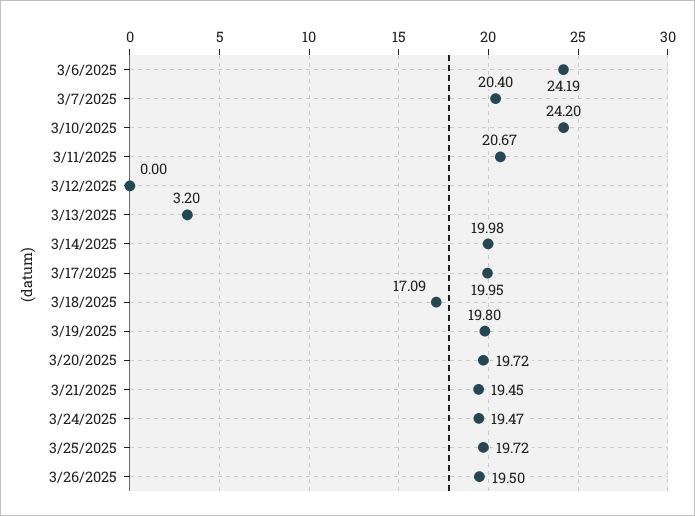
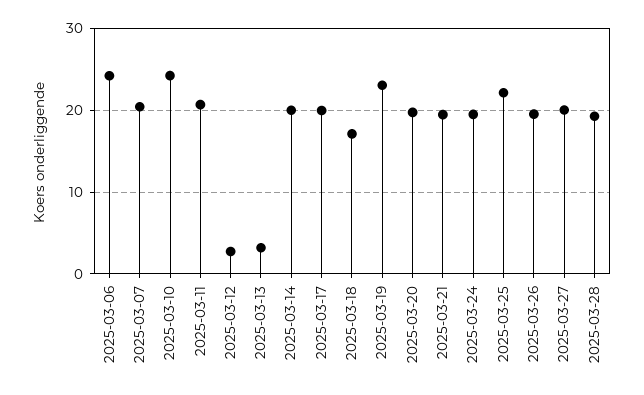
3/12/2025: 0 -> 3
3/19/2025: 19.8 -> 23
3/25/2025: 19.72 -> 22
2025-03-27: none -> 20
2025-03-28: none -> 19

